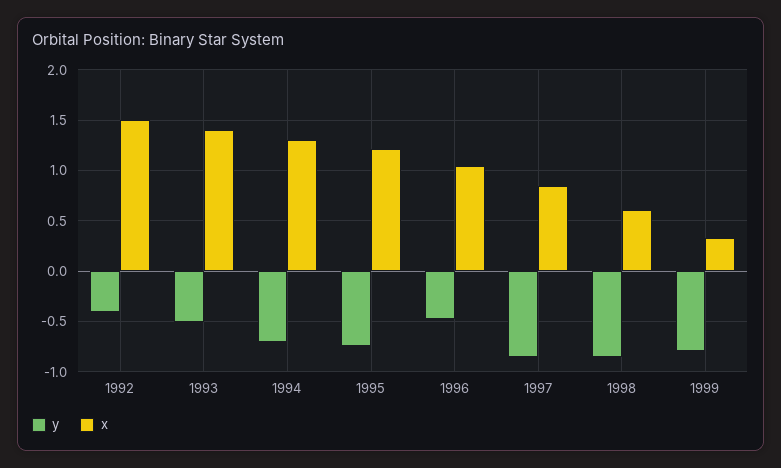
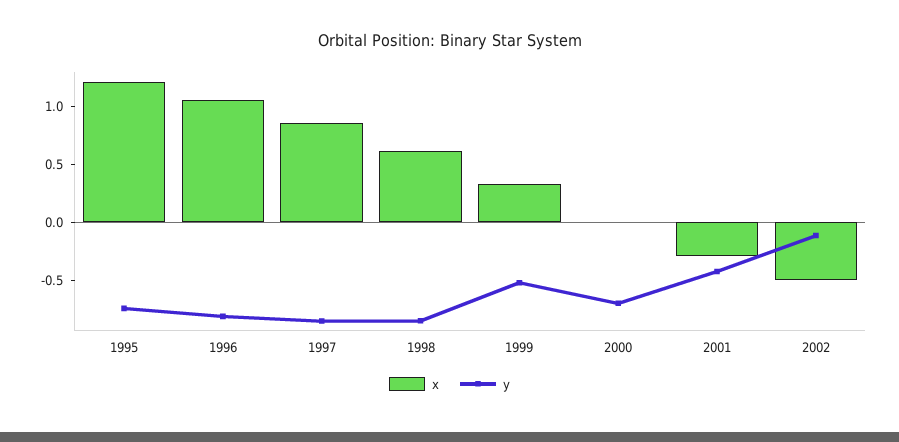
y, 1992: -0.4 -> none
x, 1992: 1.5 -> none
y, 1993: -0.5 -> none
x, 1993: 1.4 -> none
y, 1994: -0.7 -> none
x, 1994: 1.3 -> none
y, 1996: -0.5 -> -0.8
y, 1999: -0.8 -> -0.5
x, 2000: none -> 0
y, 2000: none -> -0.7
x, 2001: none -> -0.3
y, 2001: none -> -0.4
x, 2002: none -> -0.5
y, 2002: none -> -0.1

